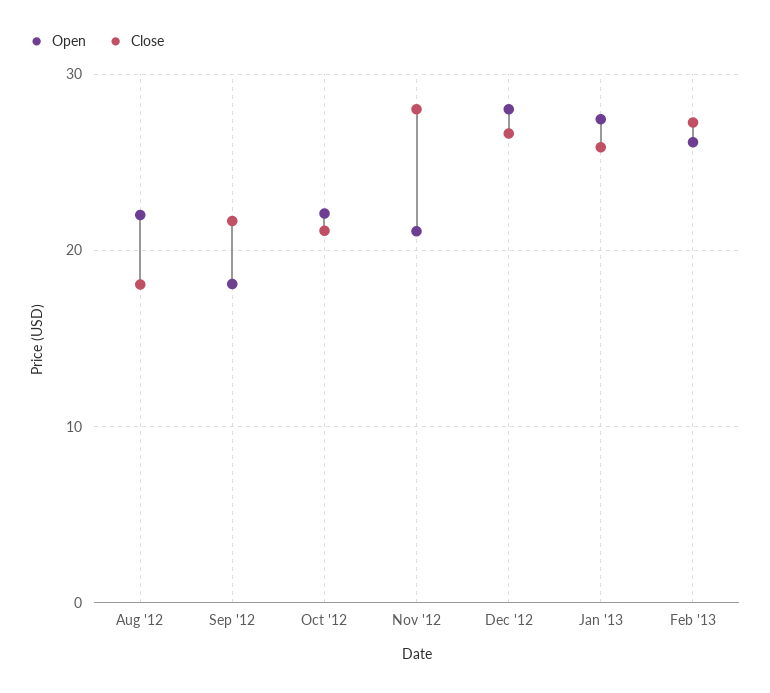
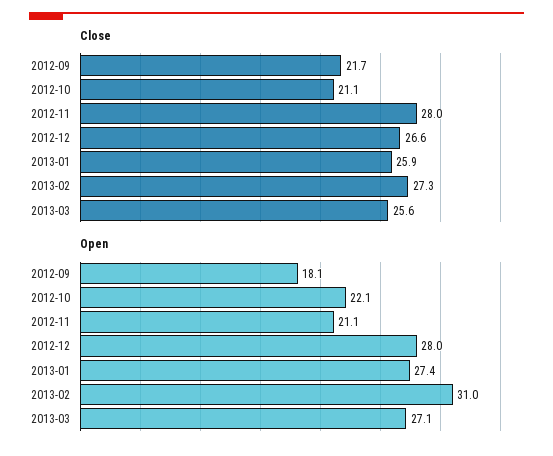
Open, Aug '12: 22 -> none
Close, Aug '12: 18 -> none
Open, Feb '13: 26 -> 31
Close, 2013-03: none -> 25.6
Open, 2013-03: none -> 27.1

